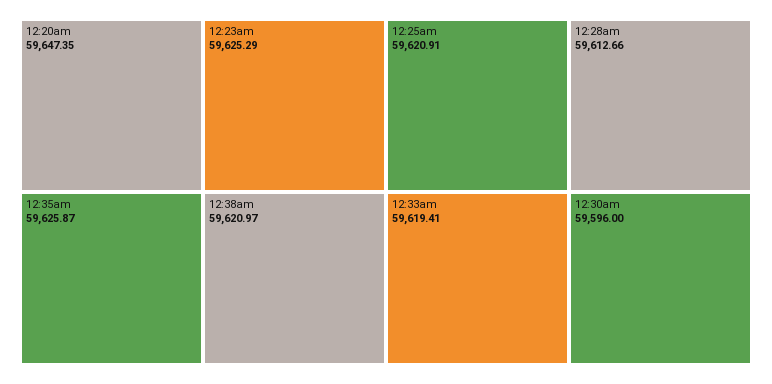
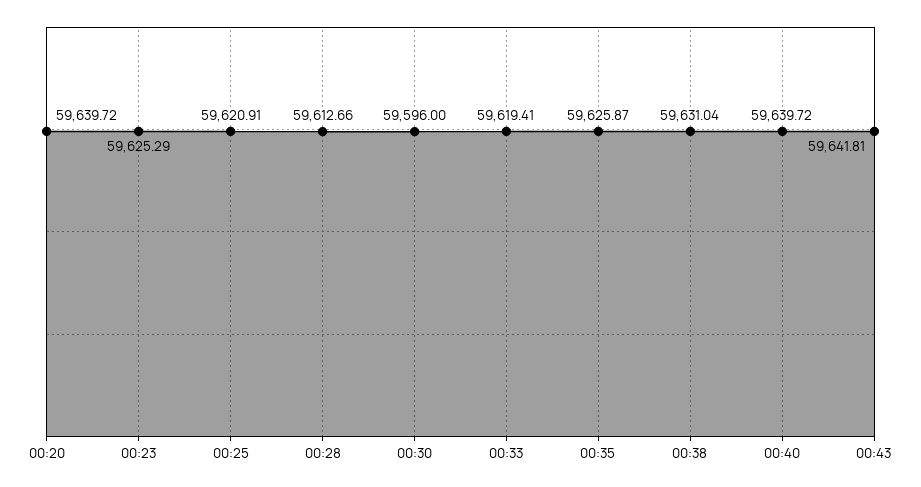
12:20am: 59647.35 -> 59639.72
12:38am: 59620.97 -> 59631.04
00:40: none -> 59639.72
00:43: none -> 59641.81

